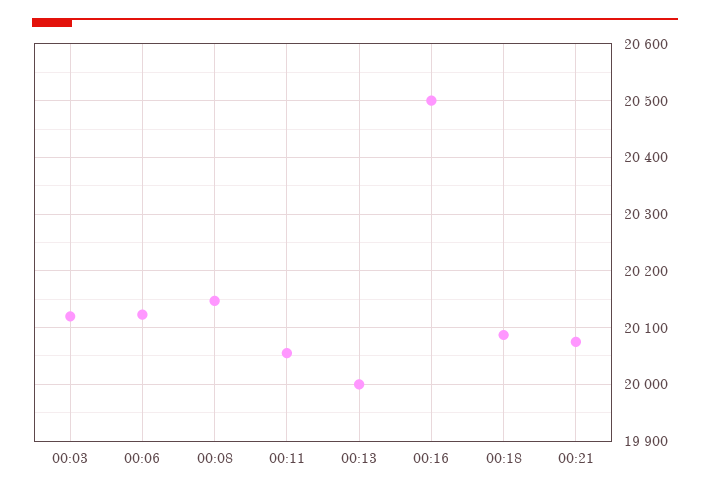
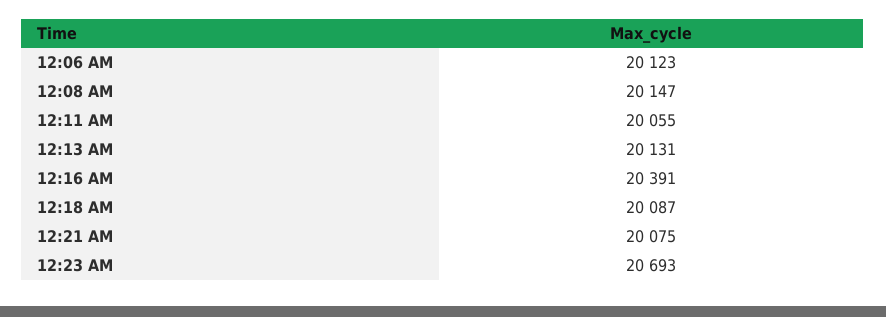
00:03: 20120 -> none
00:13: 20000 -> 20131
00:16: 20500 -> 20391
12:23 AM: none -> 20693

